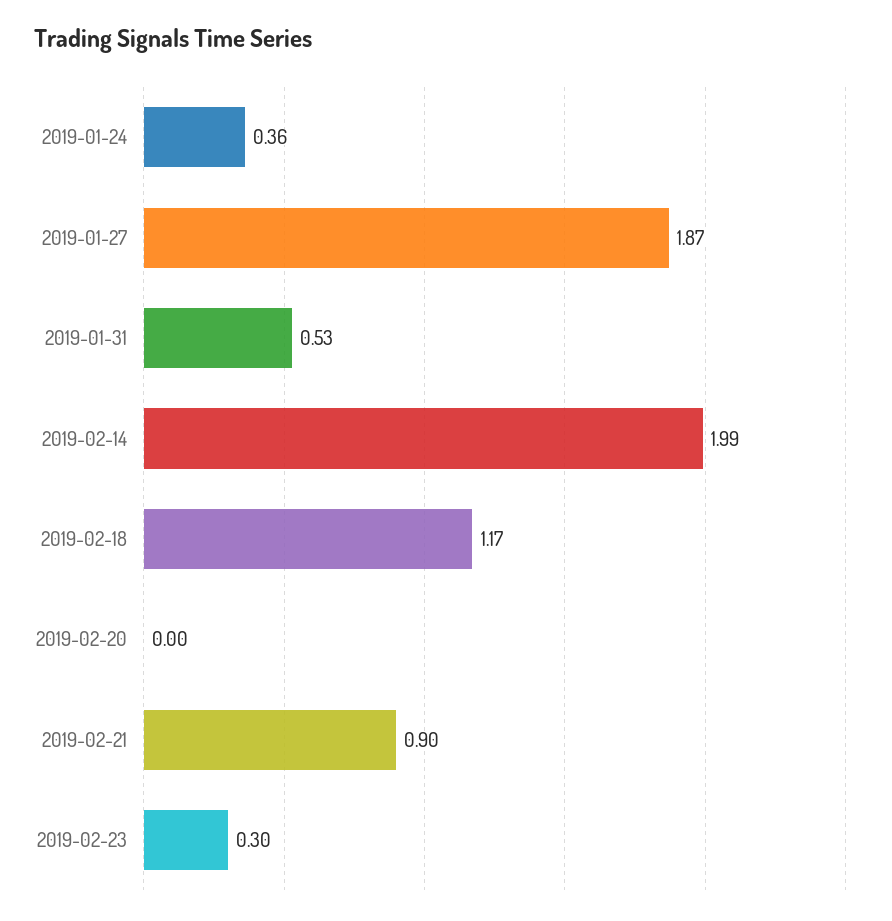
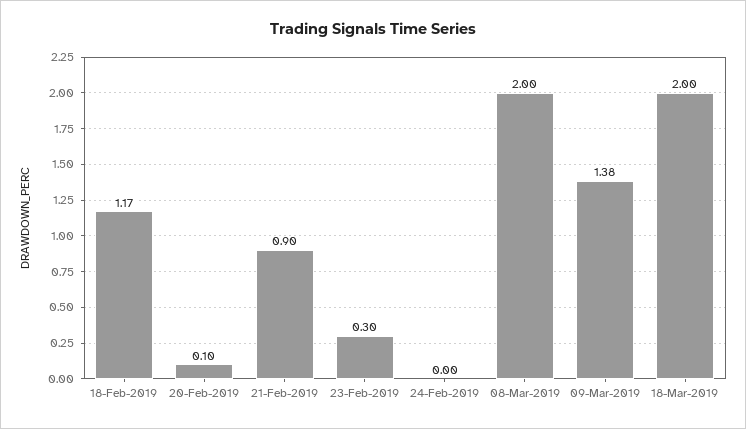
2019-01-24: 0.36 -> none
2019-01-27: 1.87 -> none
2019-01-31: 0.53 -> none
2019-02-14: 1.99 -> none
2019-02-20: 0 -> 0.1
24-Feb-2019: none -> 0
08-Mar-2019: none -> 2
09-Mar-2019: none -> 1.38
18-Mar-2019: none -> 2

